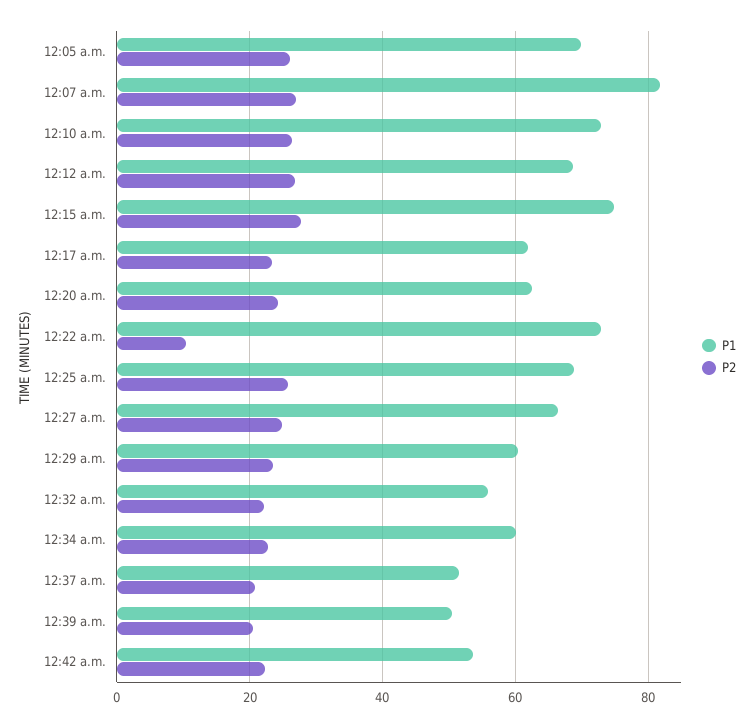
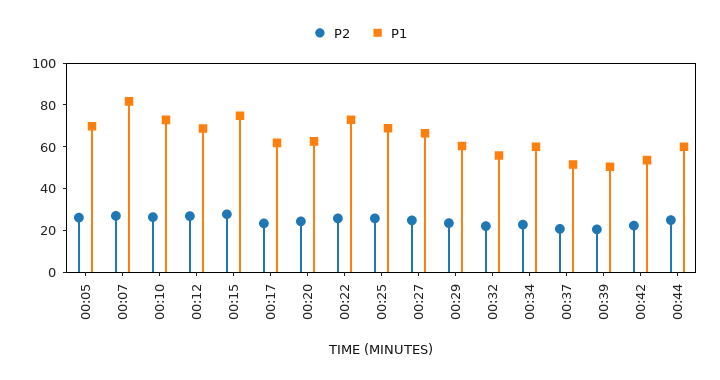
P2, 12:22 a.m.: 10 -> 25
P2, 00:44: none -> 25
P1, 00:44: none -> 60

